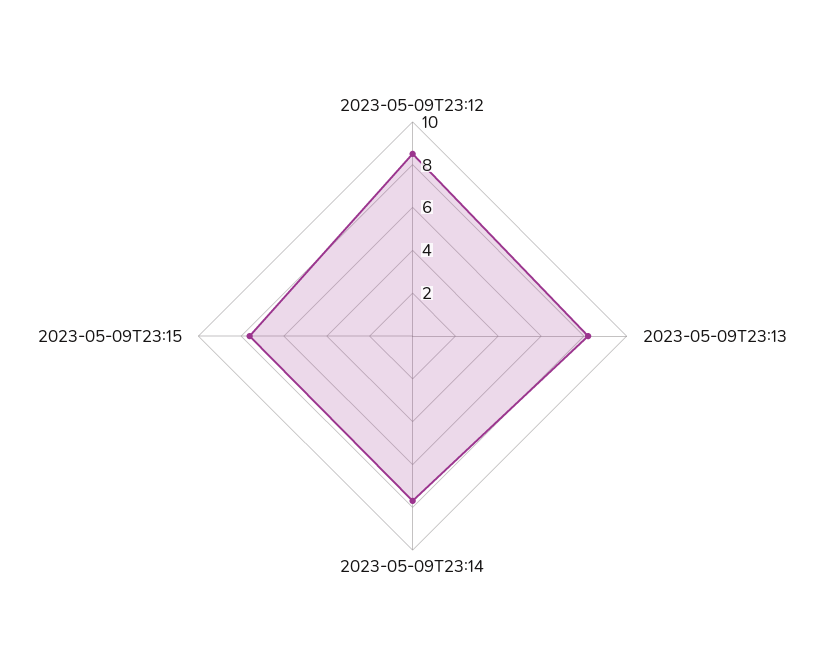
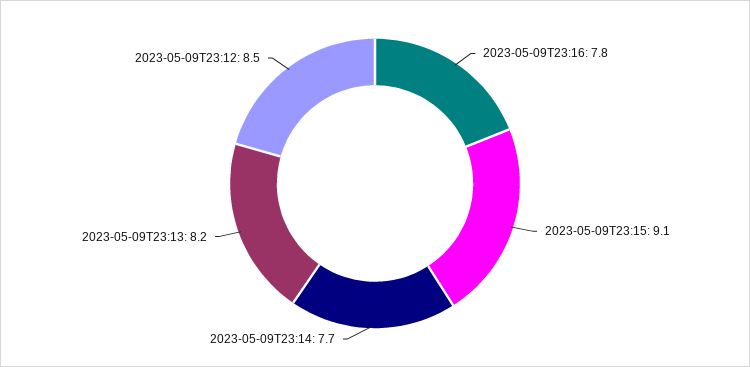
2023-05-09T23:15: 7.5 -> 9.1
2023-05-09T23:16: none -> 7.8

